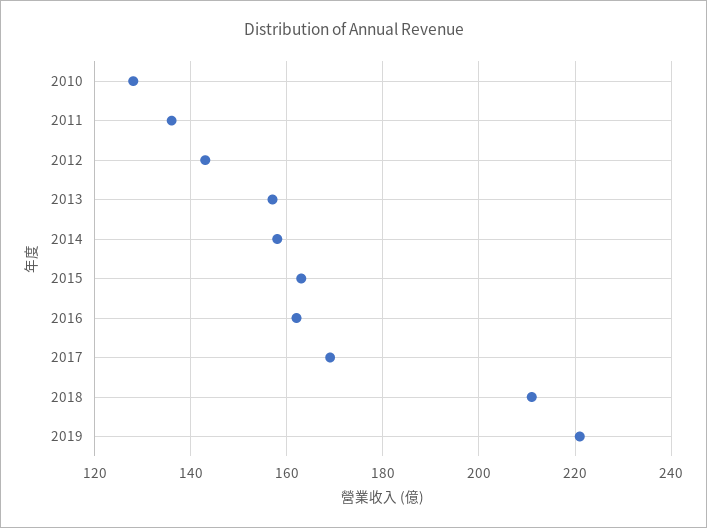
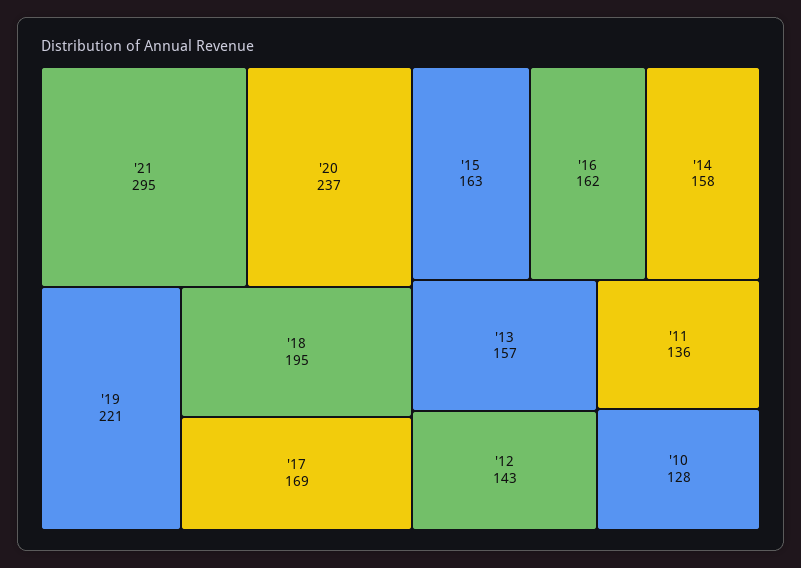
2018: 210 -> 195
'21: none -> 295
'20: none -> 237

